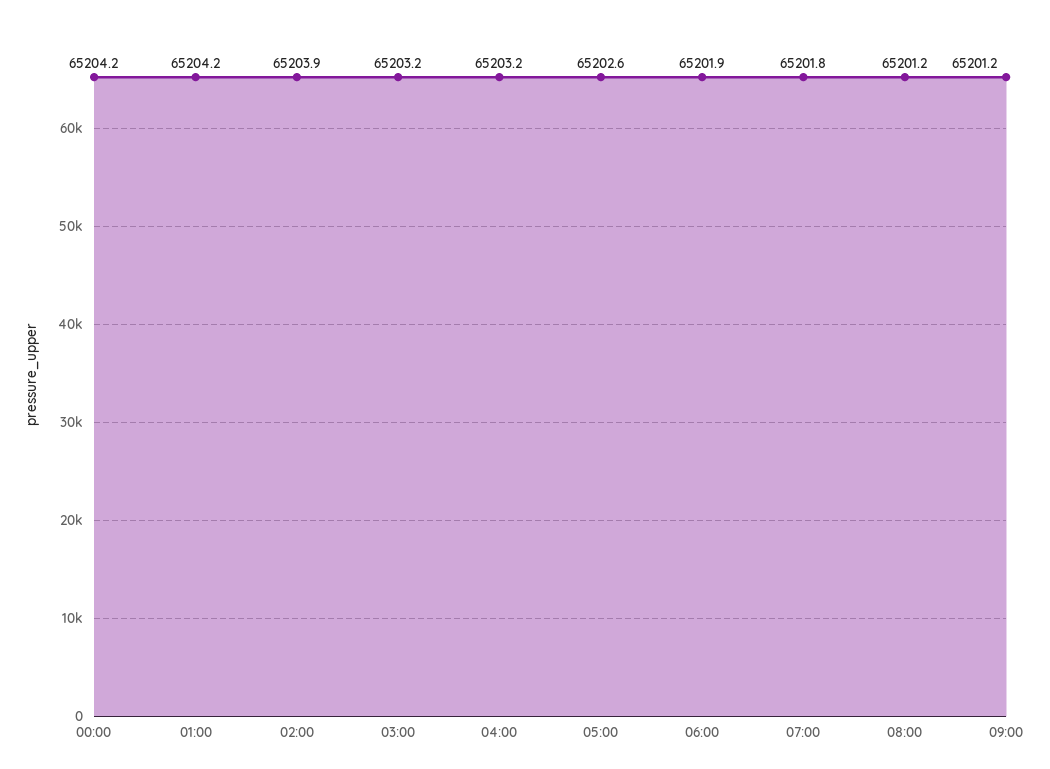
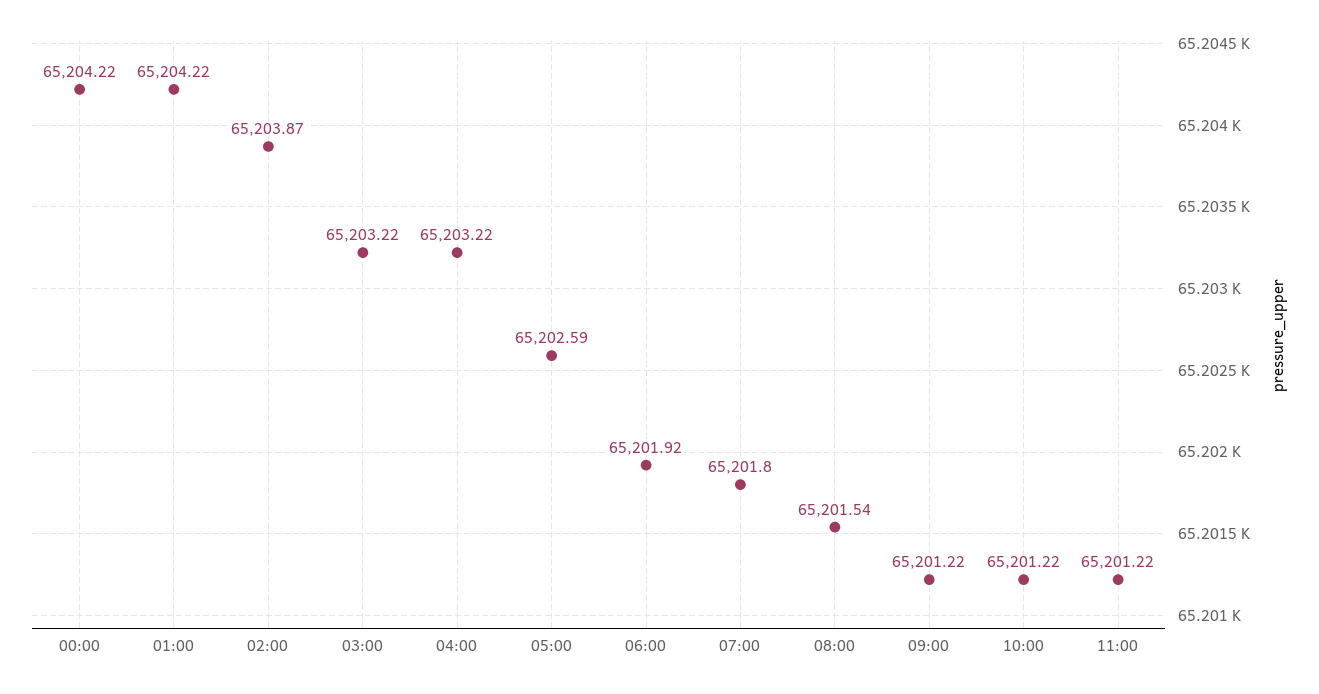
08:00: 65201.2 -> 65201.54
10:00: none -> 65201.22
11:00: none -> 65201.22

